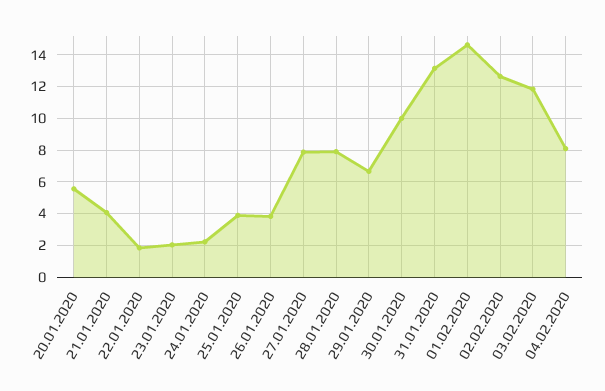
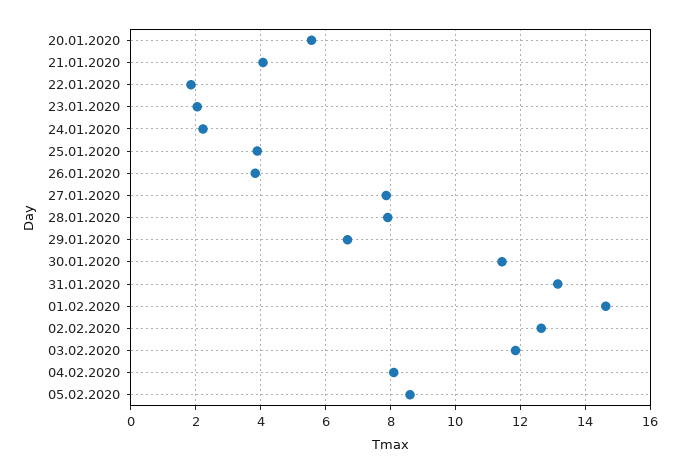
30.01.2020: 10 -> 11.4
05.02.2020: none -> 8.6

